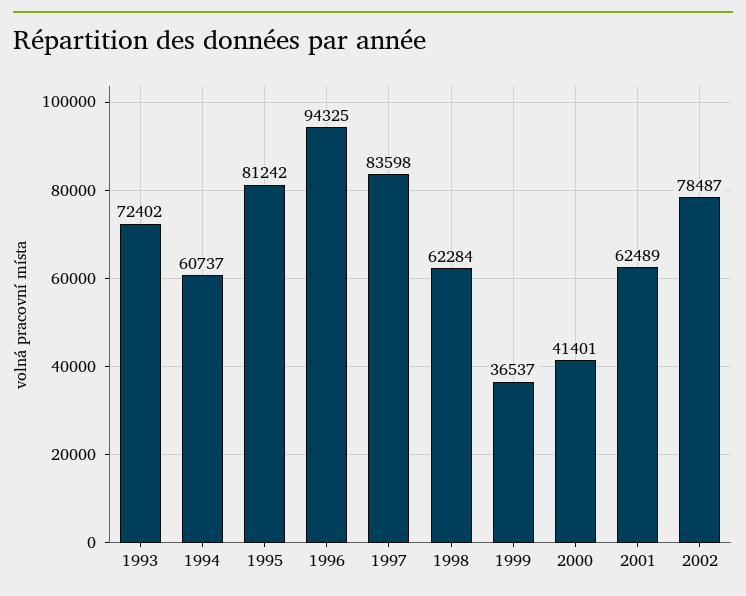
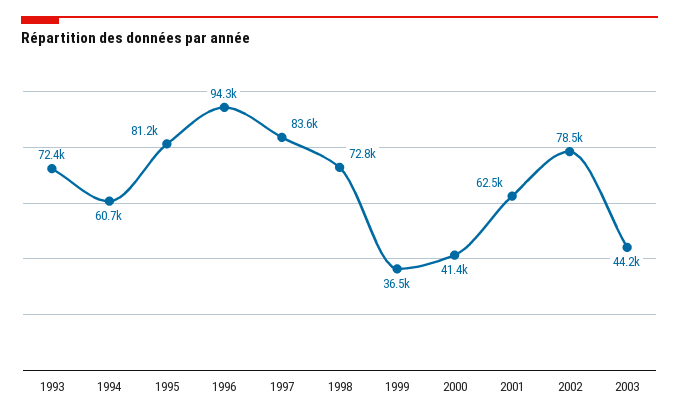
1998: 62284 -> 72800
2003: none -> 44200

